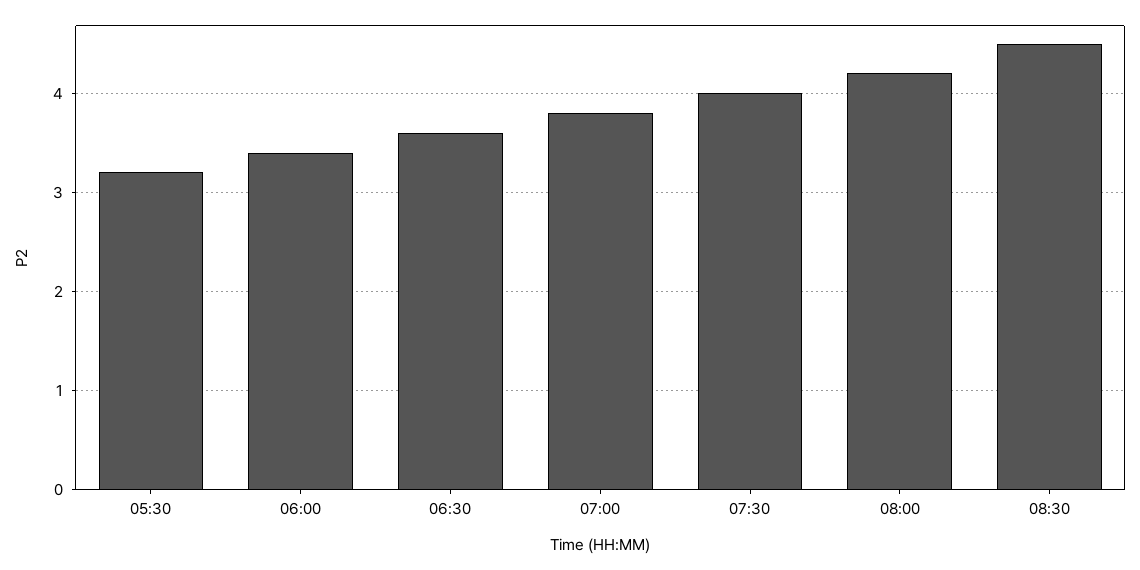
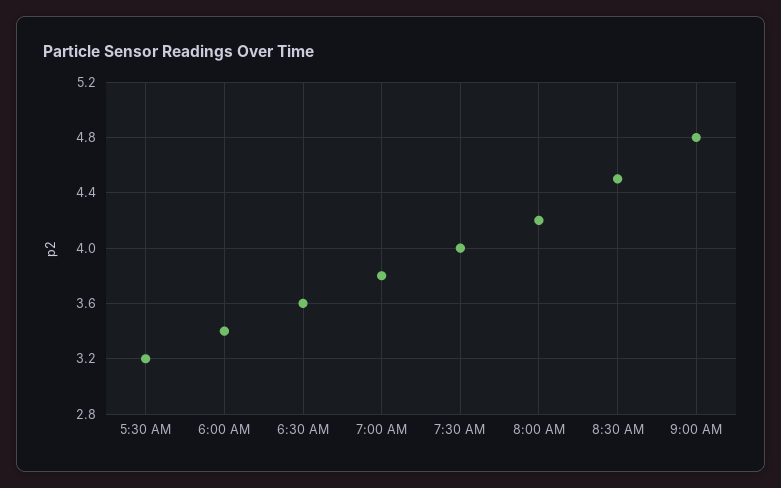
9:00 AM: none -> 4.8

